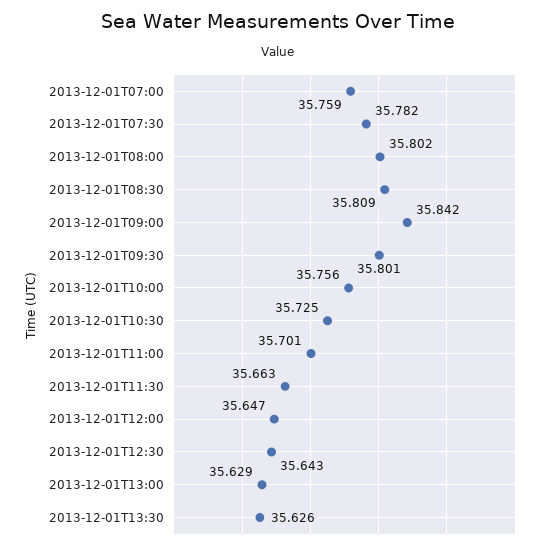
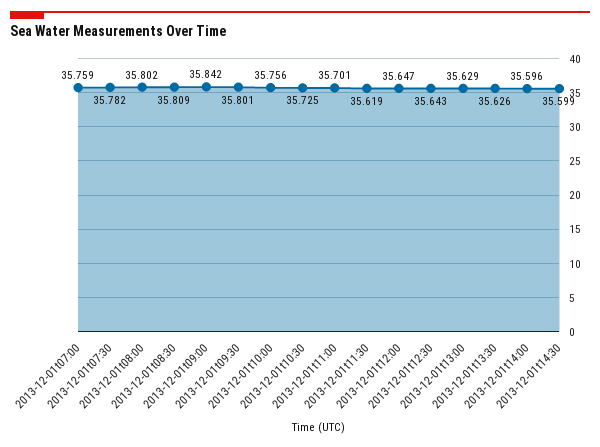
2013-12-01T11:30: 35.663 -> 35.619
2013-12-01t14:00: none -> 35.596
2013-12-01t14:30: none -> 35.599

